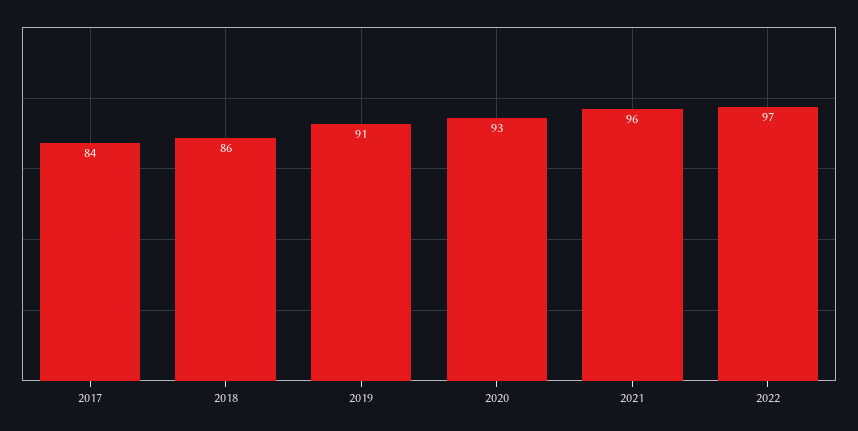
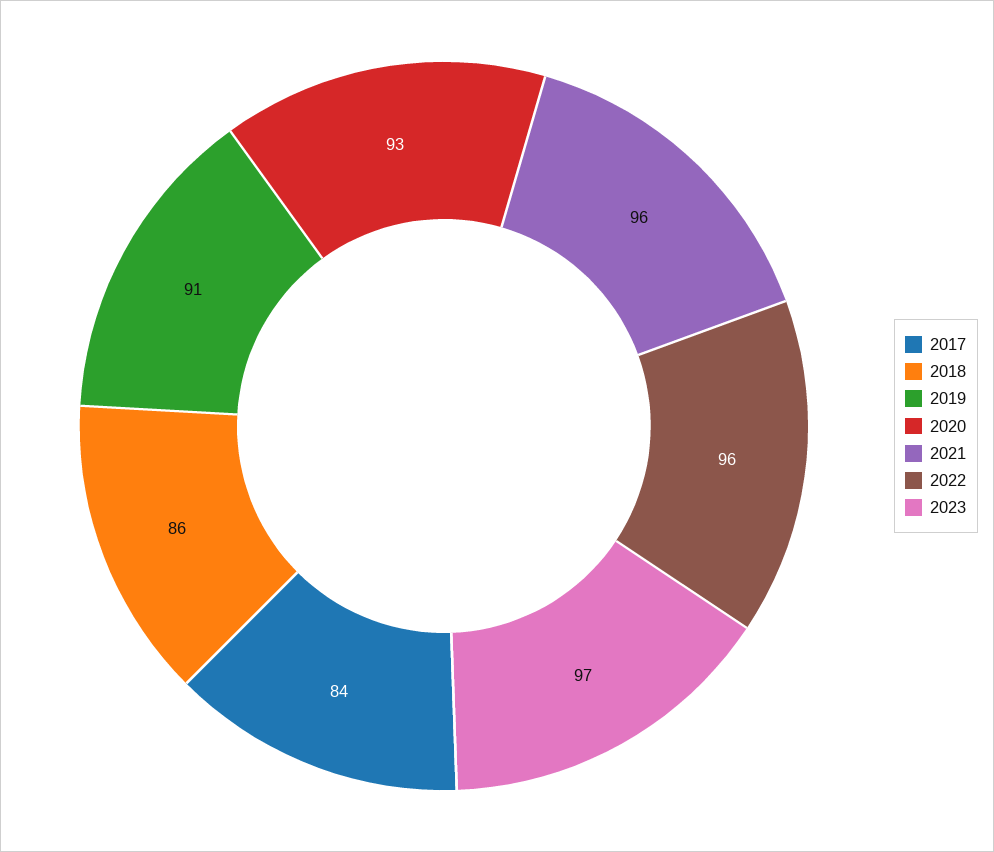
2022: 97 -> 96
2023: none -> 97

